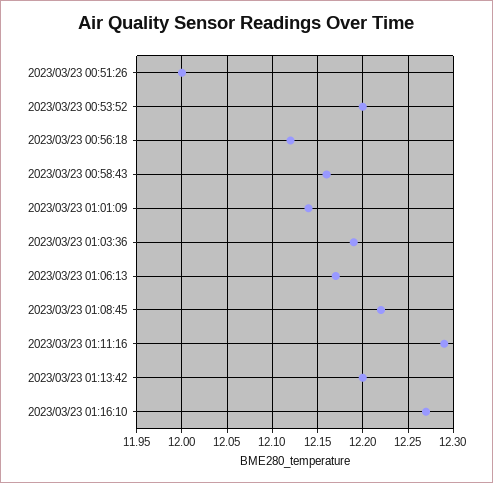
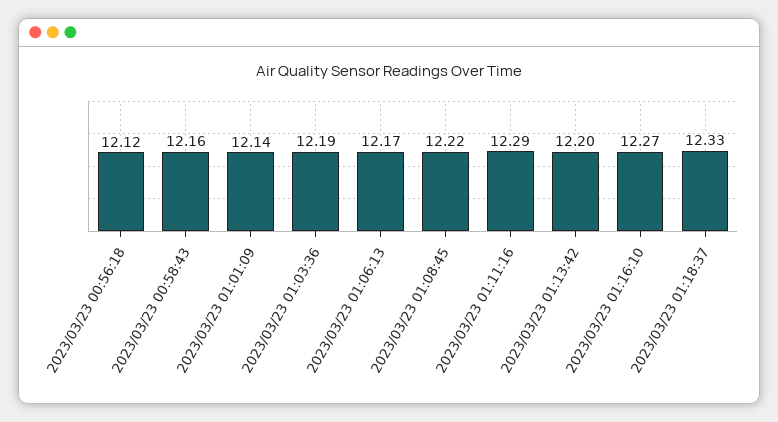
2023/03/23 00:51:26: 12 -> none
2023/03/23 00:53:52: 12.2 -> none
2023/03/23 01:18:37: none -> 12.33

